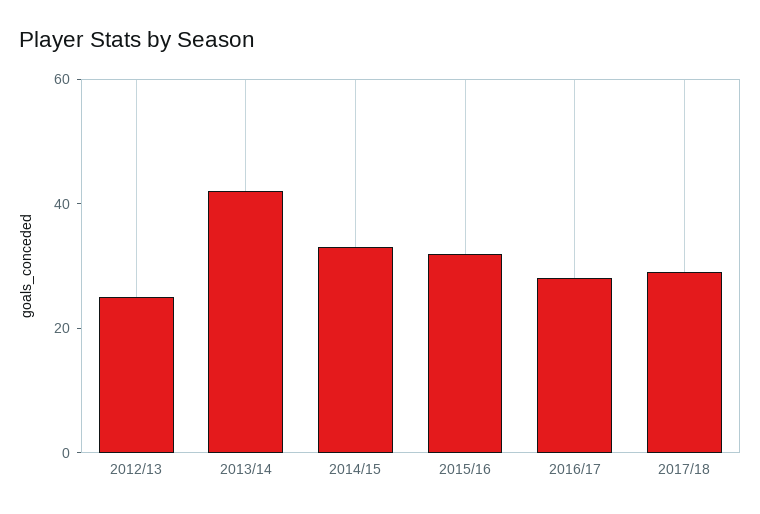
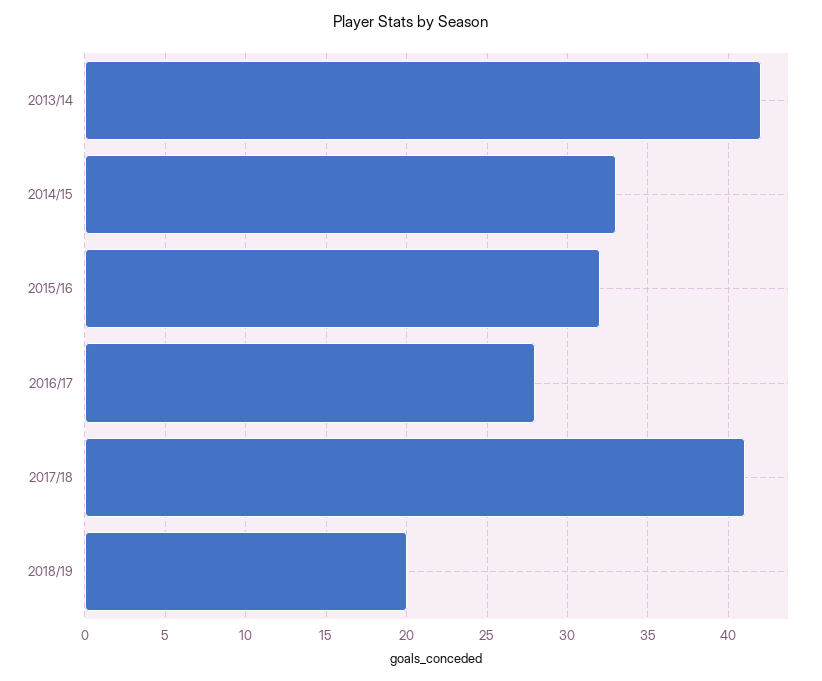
2012/13: 25 -> none
2017/18: 30 -> 41
2018/19: none -> 20

